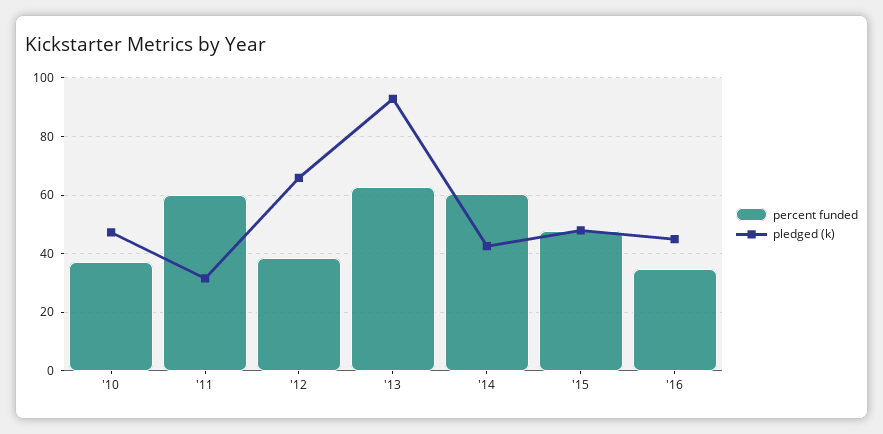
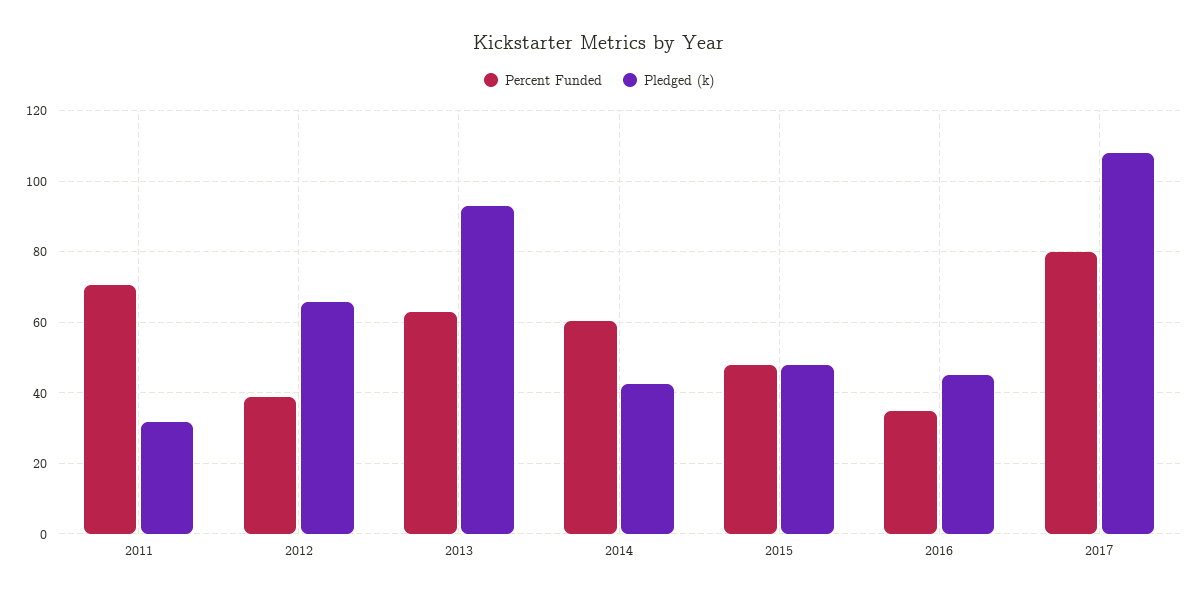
percent funded, '10: 37.5 -> none
pledged (k), '10: 47.5 -> none
percent funded, '11: 60 -> 70
percent funded, 2017: none -> 80
pledged (k), 2017: none -> 108

